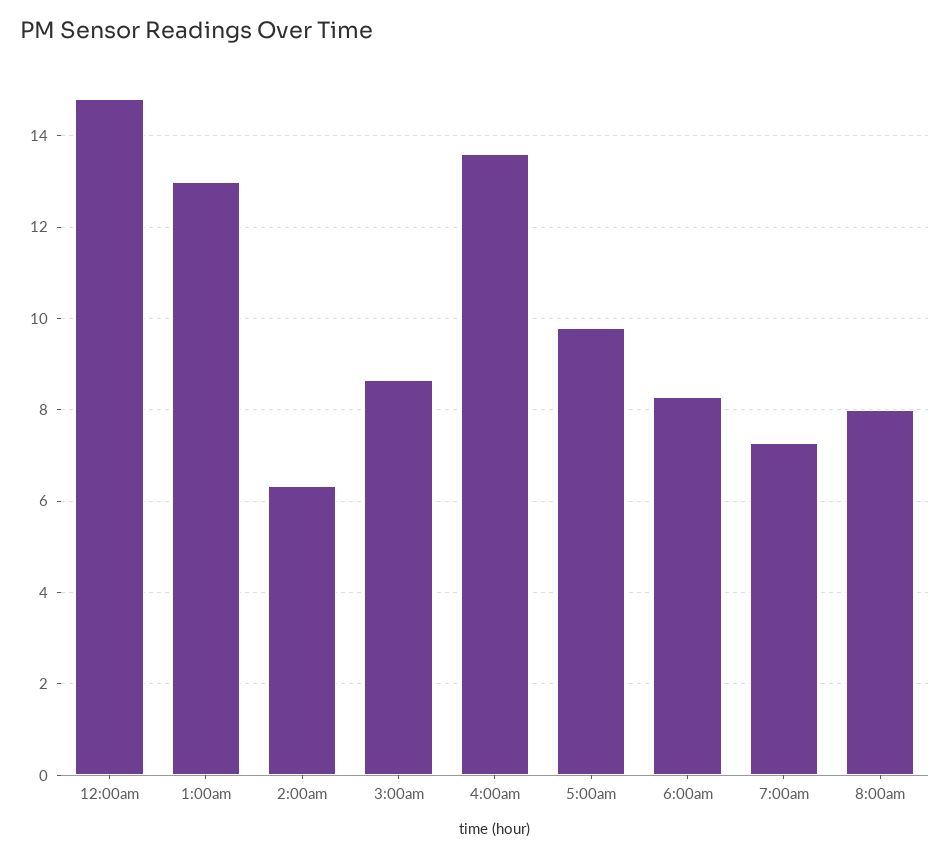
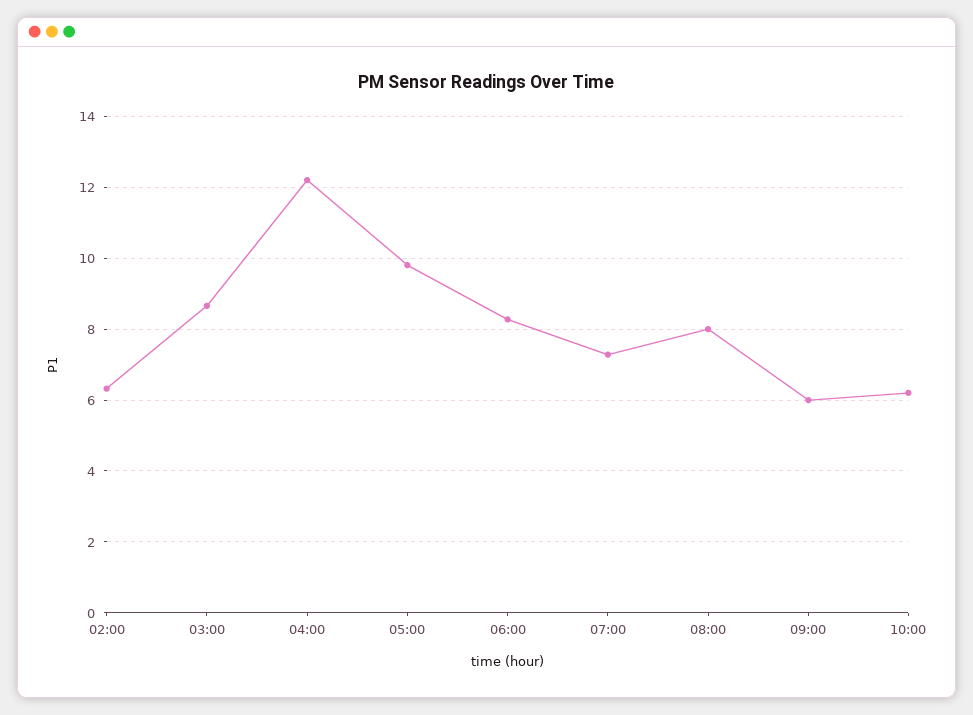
12:00am: 14.8 -> none
1:00am: 13 -> none
4:00am: 13.6 -> 12.2
09:00: none -> 6
10:00: none -> 6.2

